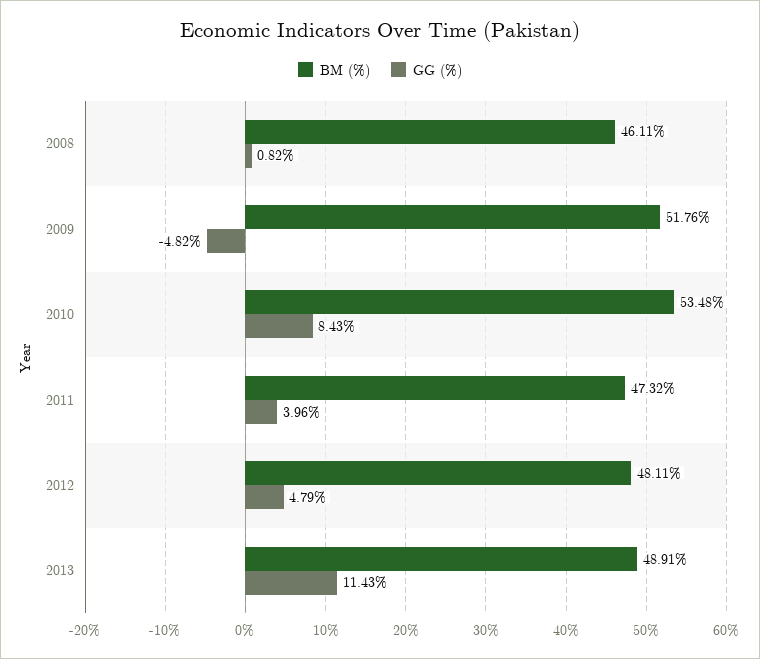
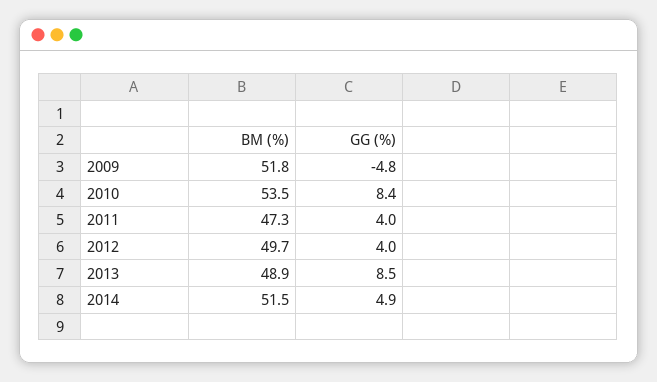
BM (%), 2008: 46.11 -> none
GG (%), 2008: 0.82 -> none
BM (%), 2012: 48.11 -> 49.7
GG (%), 2012: 4.79 -> 4
GG (%), 2013: 11.43 -> 8.5
BM (%), 2014: none -> 51.5
GG (%), 2014: none -> 4.9

